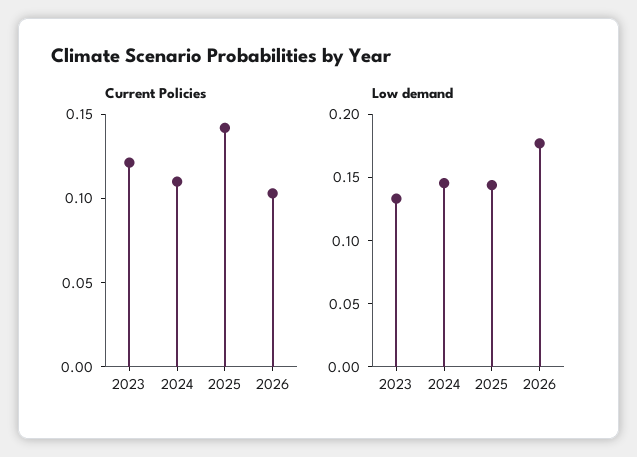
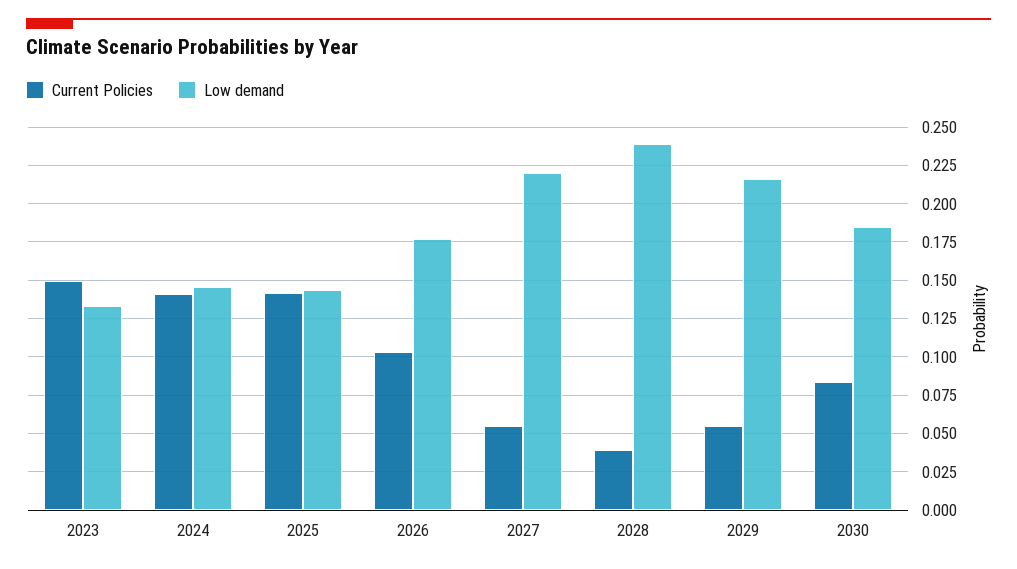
Current Policies, 2023: 0.12 -> 0.15
Current Policies, 2024: 0.11 -> 0.14
Current Policies, 2027: none -> 0.055
Low demand, 2027: none -> 0.22
Current Policies, 2028: none -> 0.04
Low demand, 2028: none -> 0.24
Current Policies, 2029: none -> 0.055
Low demand, 2029: none -> 0.215
Current Policies, 2030: none -> 0.085
Low demand, 2030: none -> 0.185

